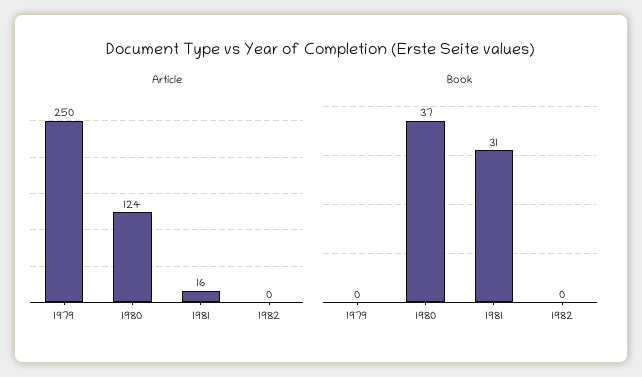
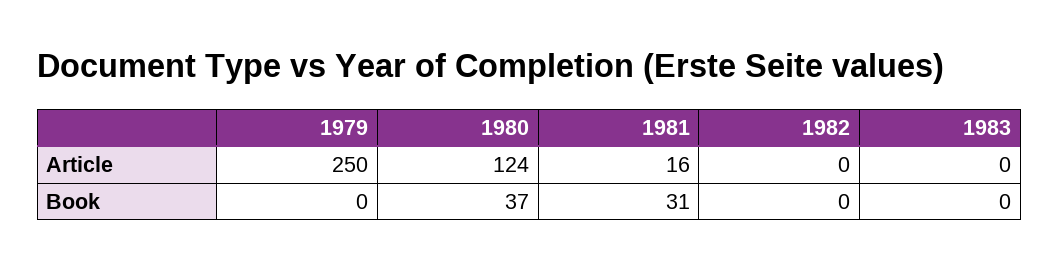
Article, 1983: none -> 0
Book, 1983: none -> 0

